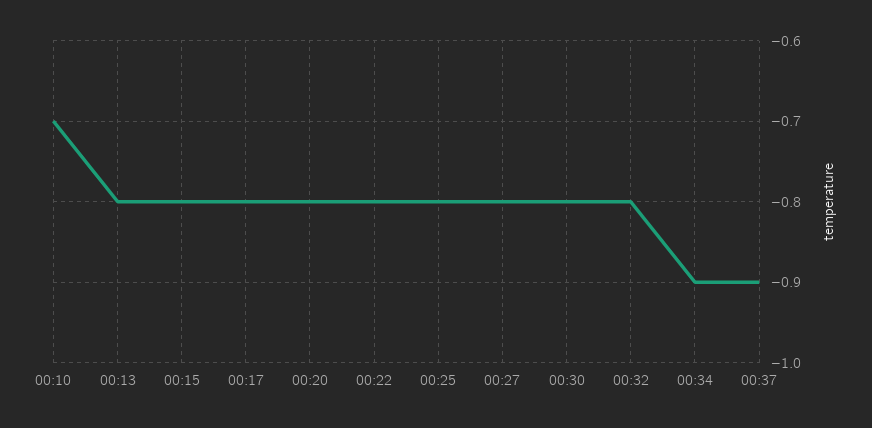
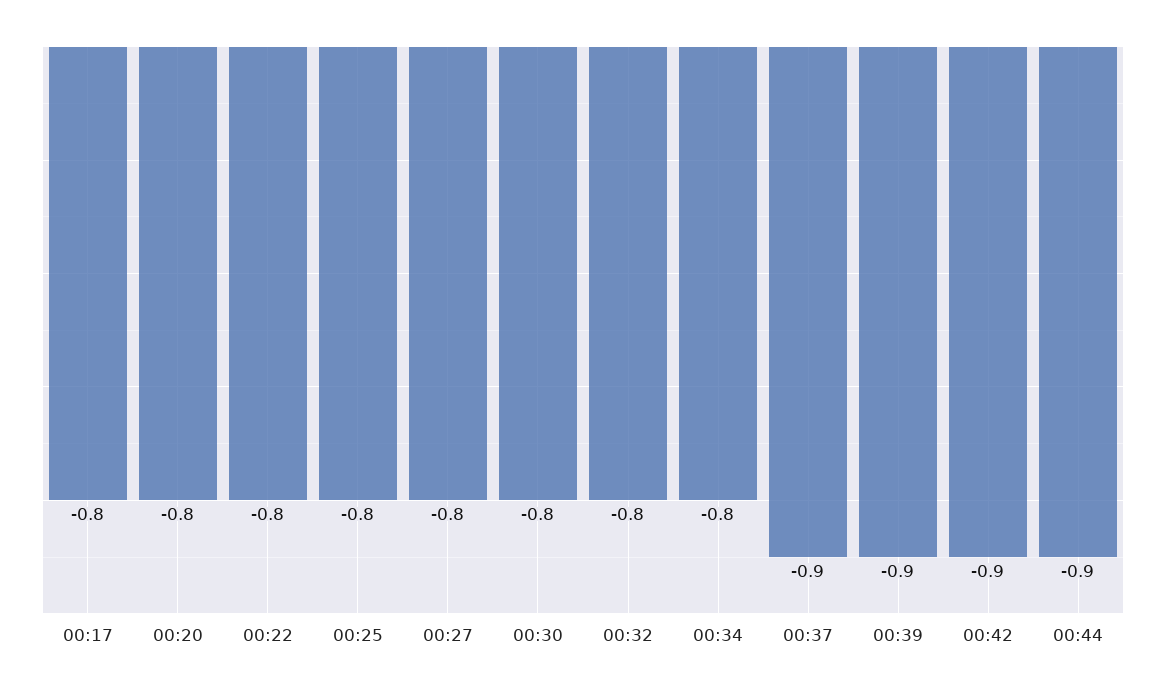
00:10: -0.7 -> none
00:13: -0.8 -> none
00:15: -0.8 -> none
00:34: -0.9 -> -0.8
00:39: none -> -0.9
00:42: none -> -0.9
00:44: none -> -0.9

